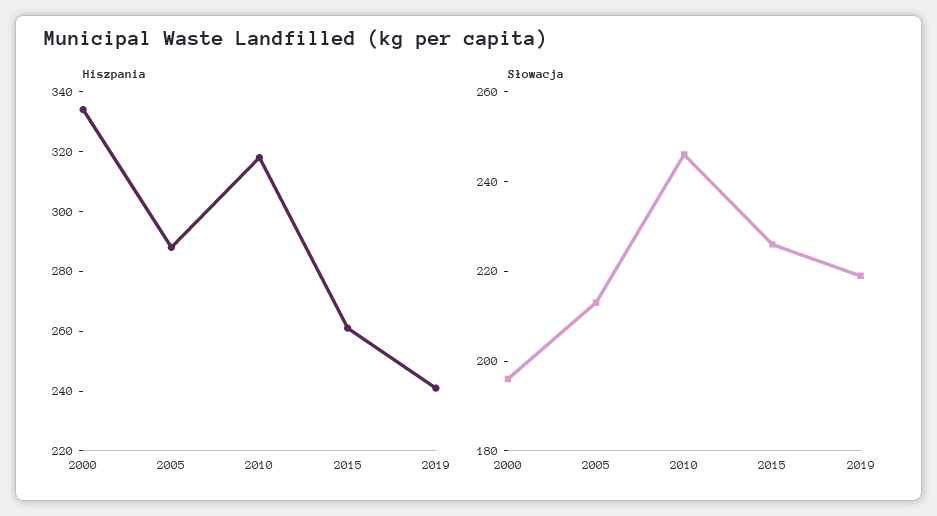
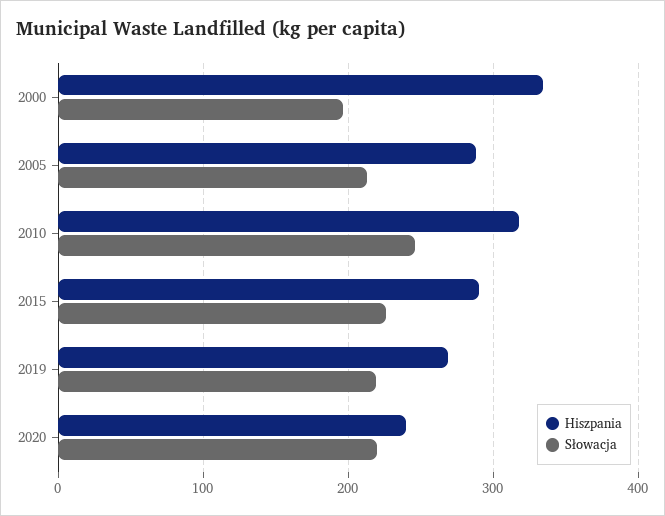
Hiszpania, 2015: 260 -> 290
Hiszpania, 2019: 240 -> 270
Hiszpania, 2020: none -> 240
Słowacja, 2020: none -> 220

